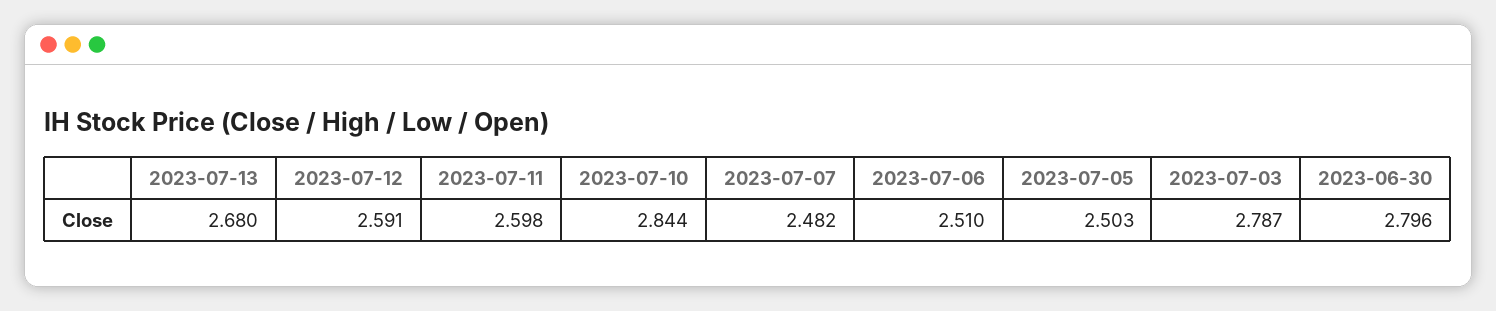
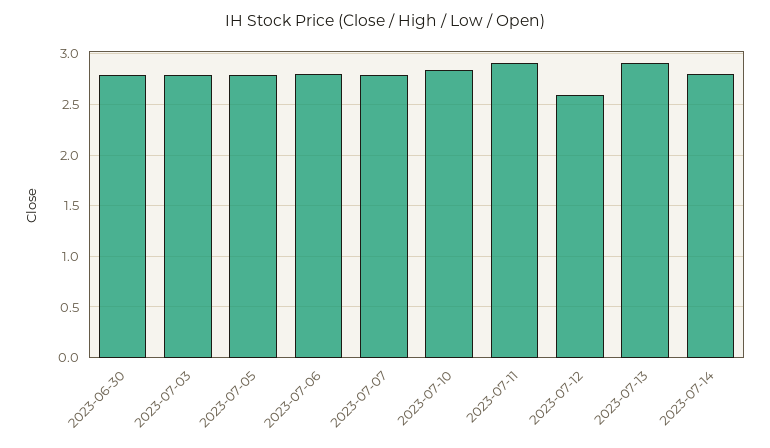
2023-07-13: 2.68 -> 2.9
2023-07-11: 2.598 -> 2.9
2023-07-07: 2.482 -> 2.8
2023-07-06: 2.51 -> 2.8
2023-07-05: 2.503 -> 2.8
2023-07-14: none -> 2.8

